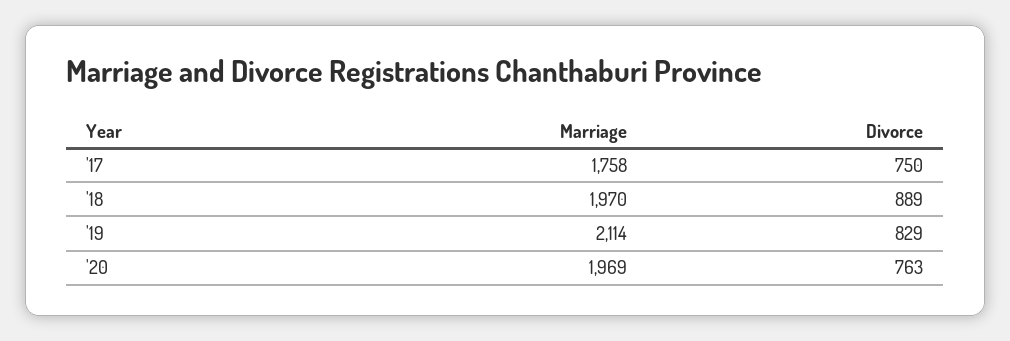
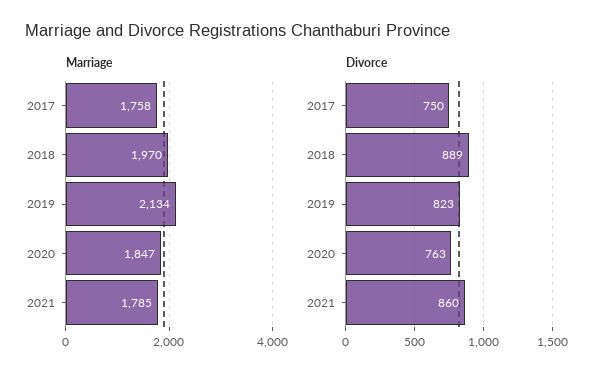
Marriage, '19: 2114 -> 2134
Divorce, '19: 829 -> 823
Marriage, '20: 1969 -> 1847
Marriage, 2021: none -> 1785
Divorce, 2021: none -> 860

